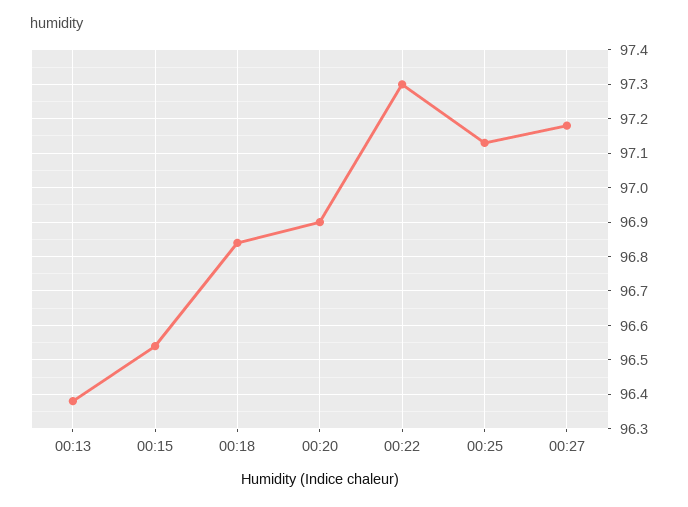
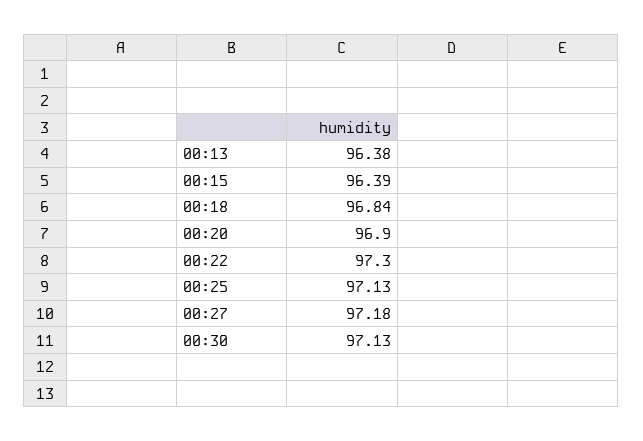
00:15: 96.55 -> 96.39
00:30: none -> 97.13

